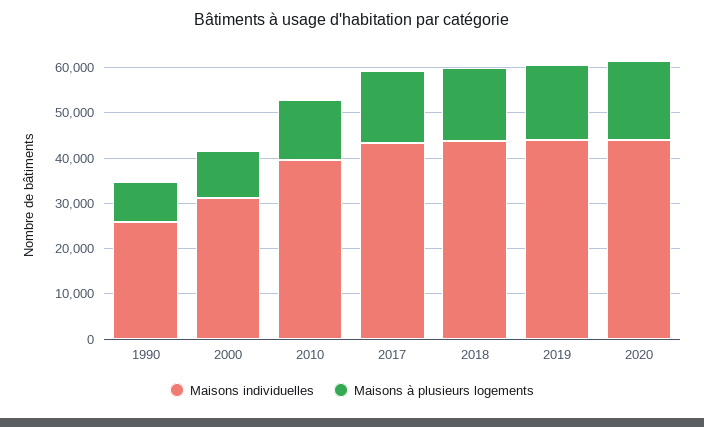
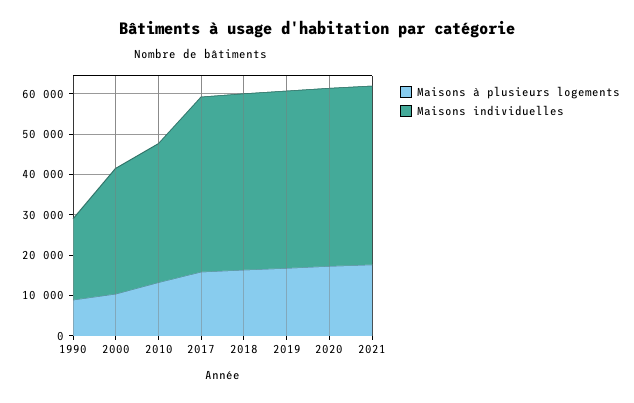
Maisons individuelles, 1990: 26000 -> 20000
Maisons individuelles, 2010: 40000 -> 34000
Maisons à plusieurs logements, 2021: none -> 18000
Maisons individuelles, 2021: none -> 44000

